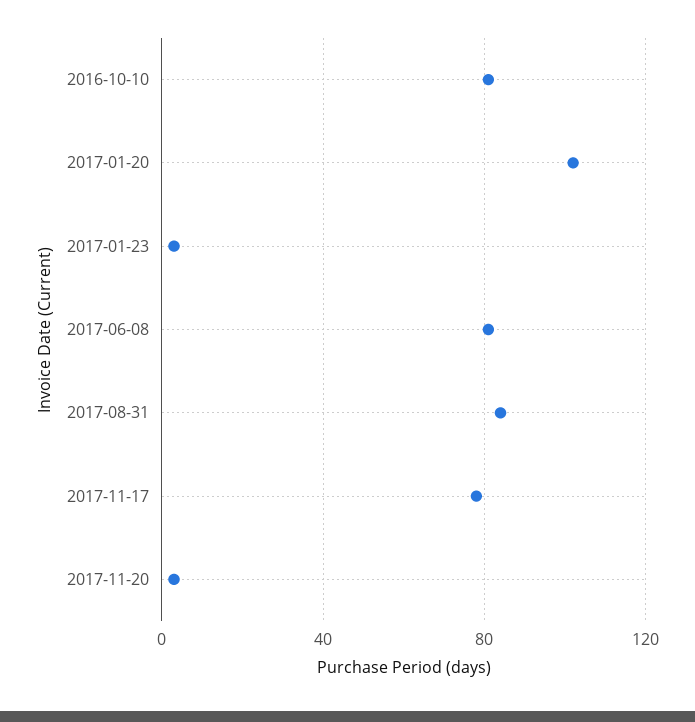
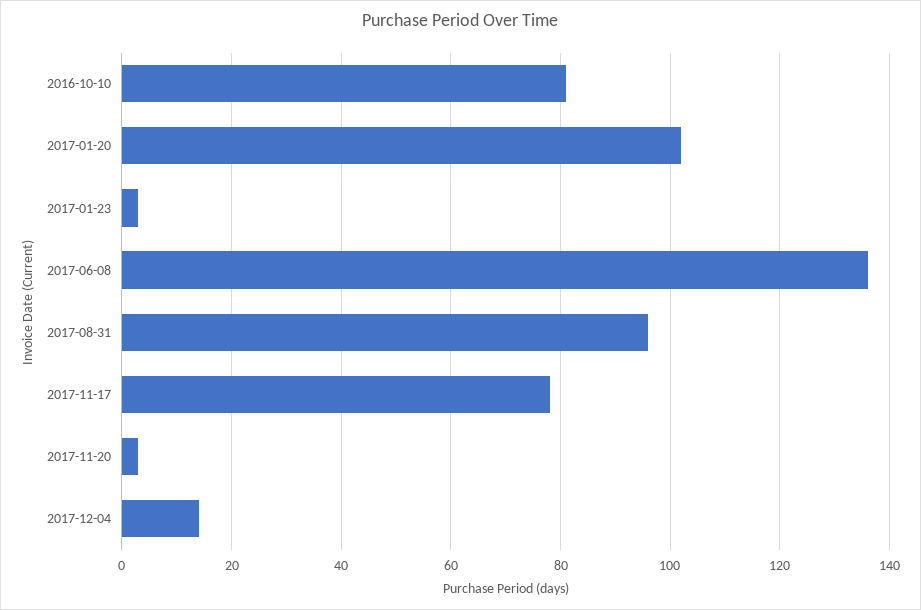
2017-06-08: 80 -> 135
2017-08-31: 85 -> 95
2017-12-04: none -> 15

